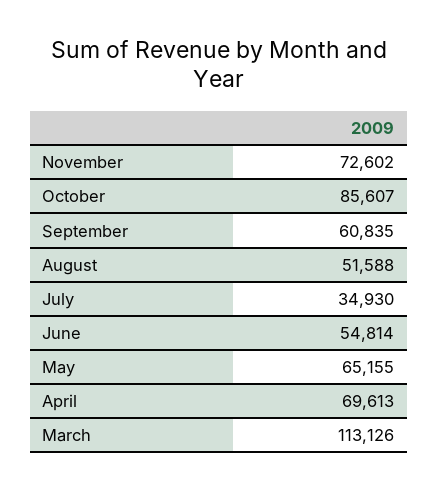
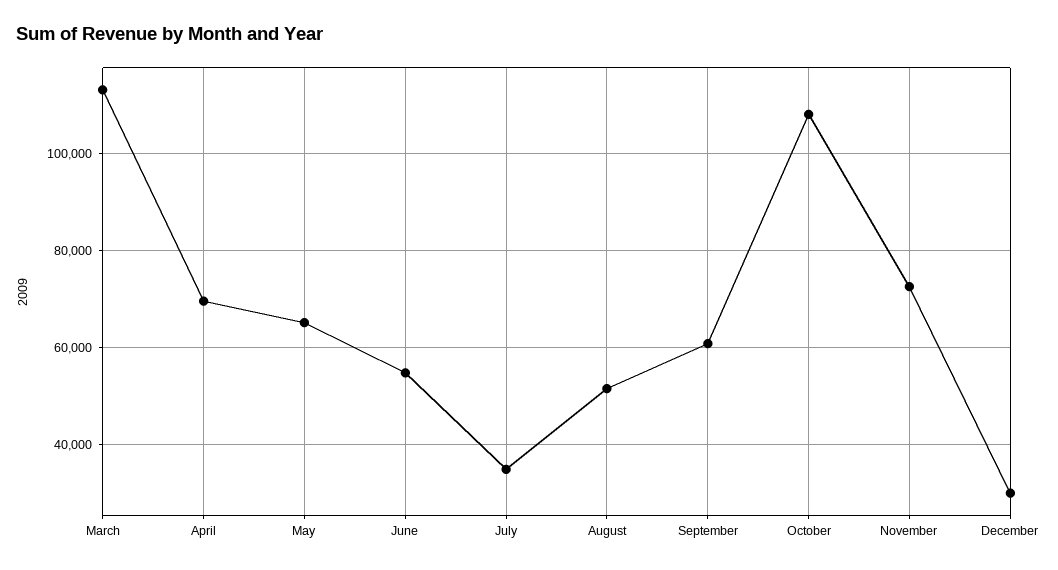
October: 85607 -> 108000
December: none -> 30000

